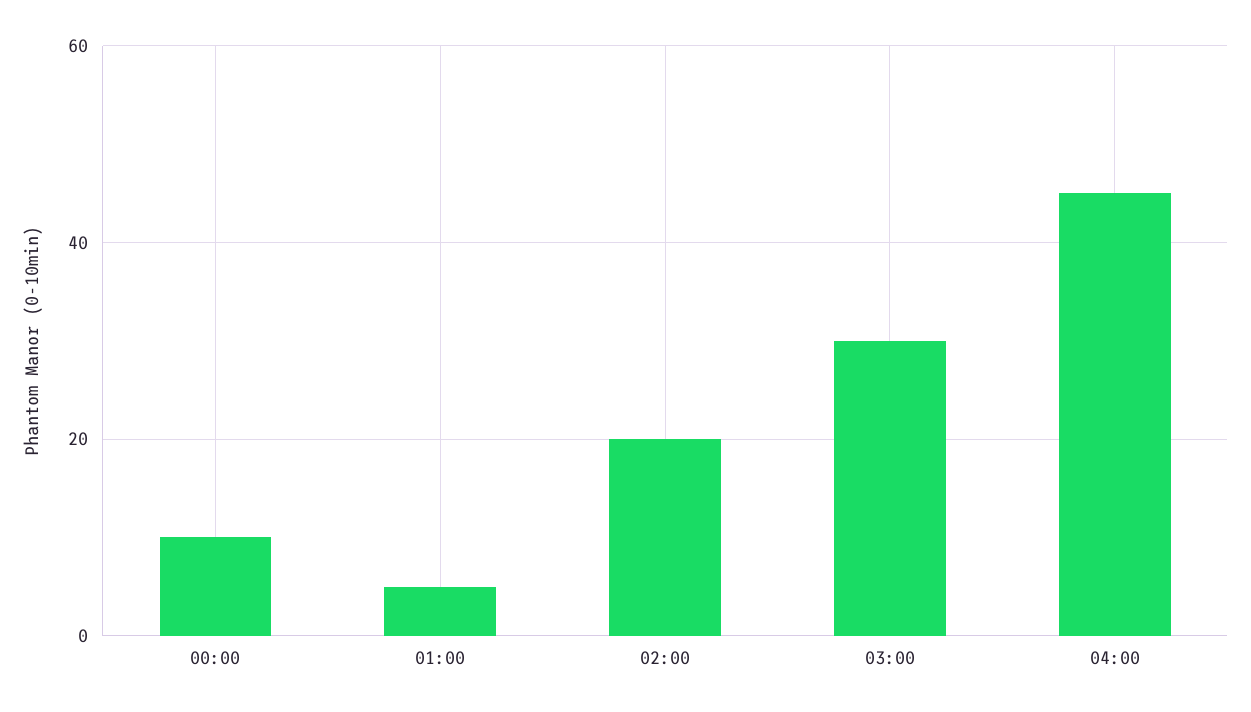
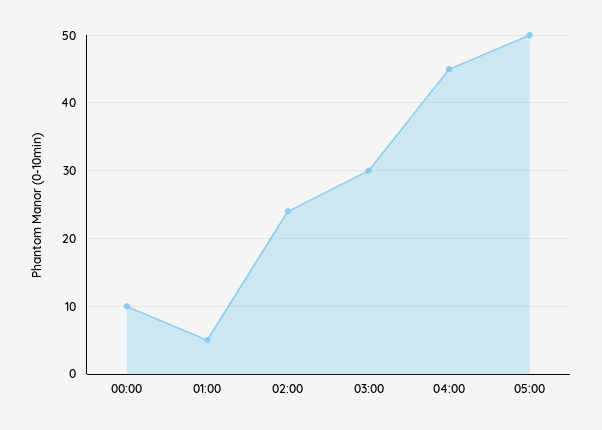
02:00: 20 -> 24
05:00: none -> 50

